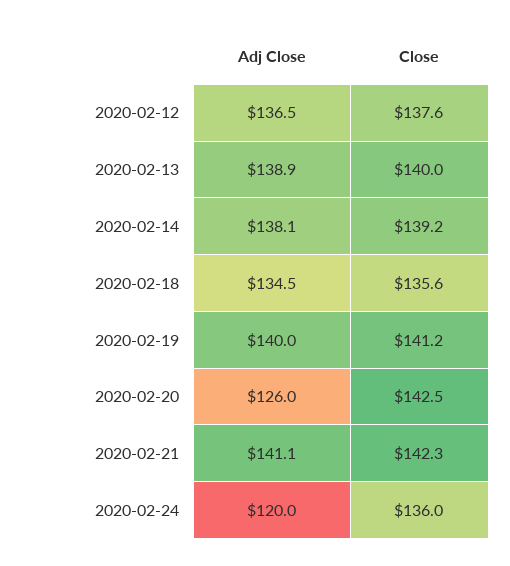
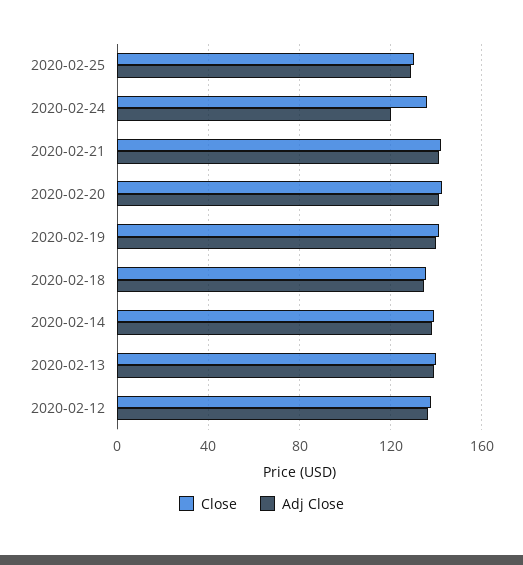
Adj Close, 2020-02-20: 126 -> 140
Close, 2020-02-25: none -> 130
Adj Close, 2020-02-25: none -> 130

